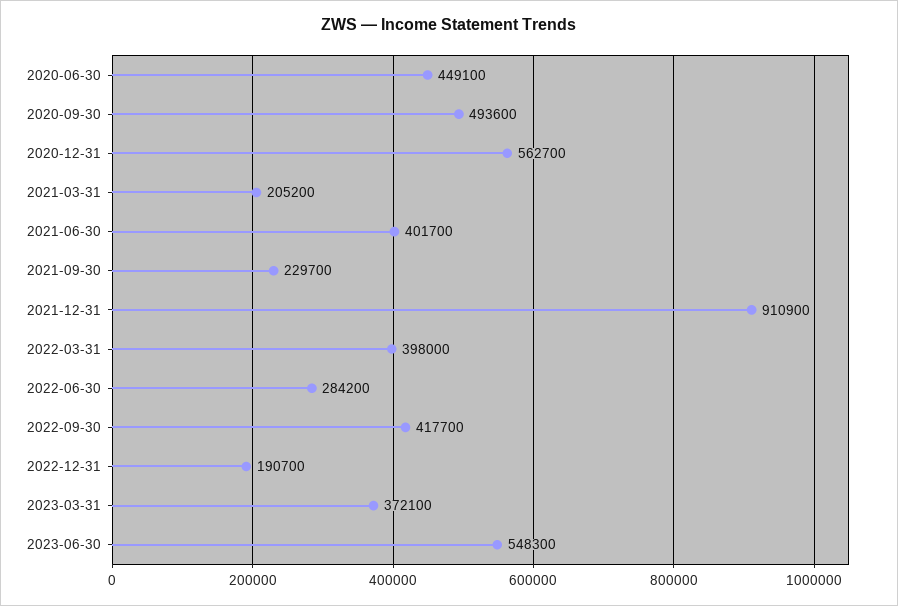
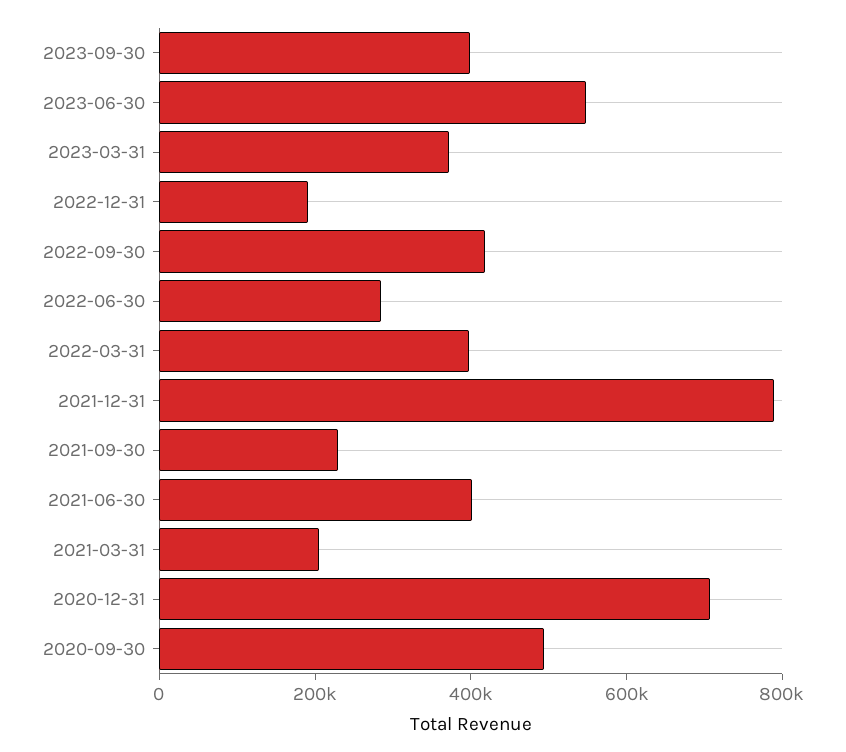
2020-06-30: 449100 -> none
2020-12-31: 562700 -> 700000
2021-12-31: 910900 -> 800000
2023-09-30: none -> 400000

